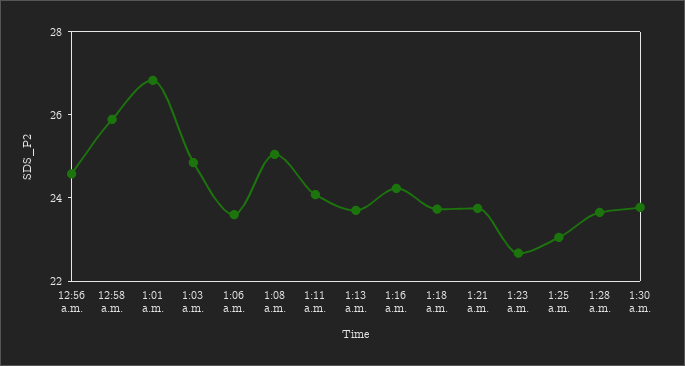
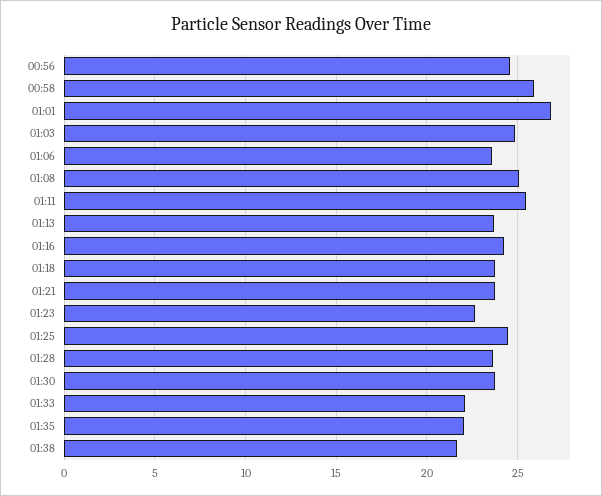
1:11 a.m.: 24 -> 25.5
1:25 a.m.: 23 -> 24.5
01:33: none -> 22
01:35: none -> 22
01:38: none -> 21.5

